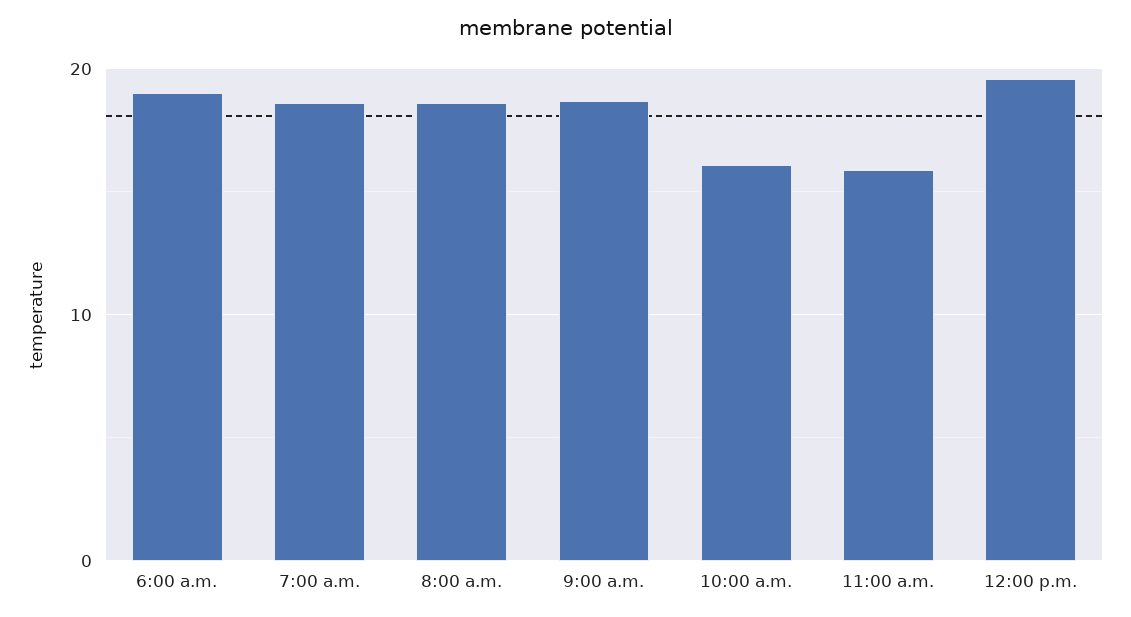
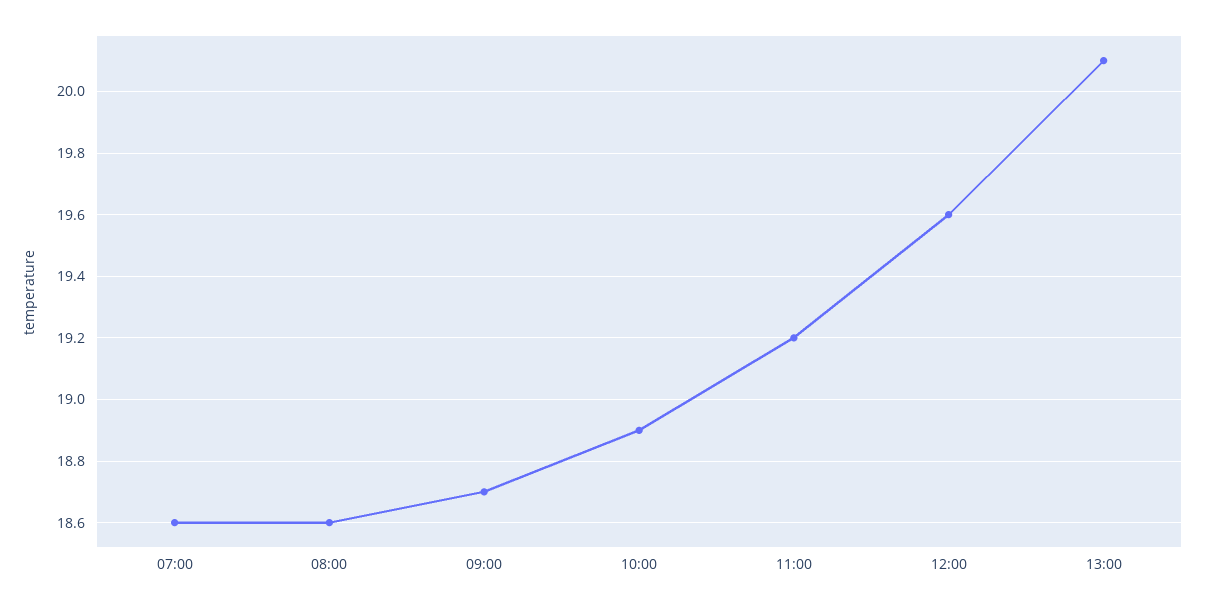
6:00 a.m.: 19 -> none
10:00 a.m.: 16 -> 18.9
11:00 a.m.: 16 -> 19.2
13:00: none -> 20.1

